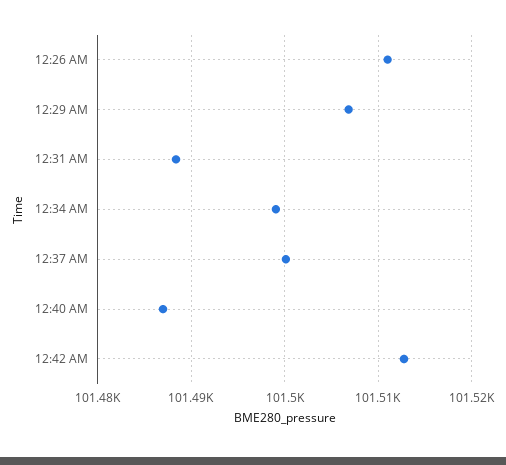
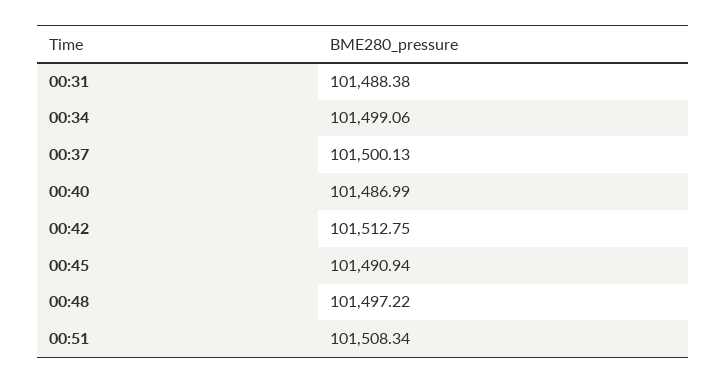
12:26 AM: 101511 -> none
12:29 AM: 101507 -> none
00:45: none -> 101490.94
00:48: none -> 101497.22
00:51: none -> 101508.34

